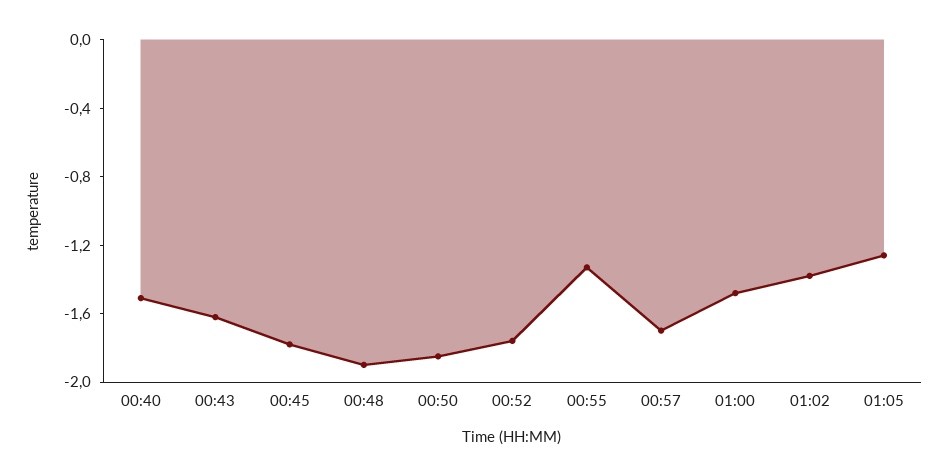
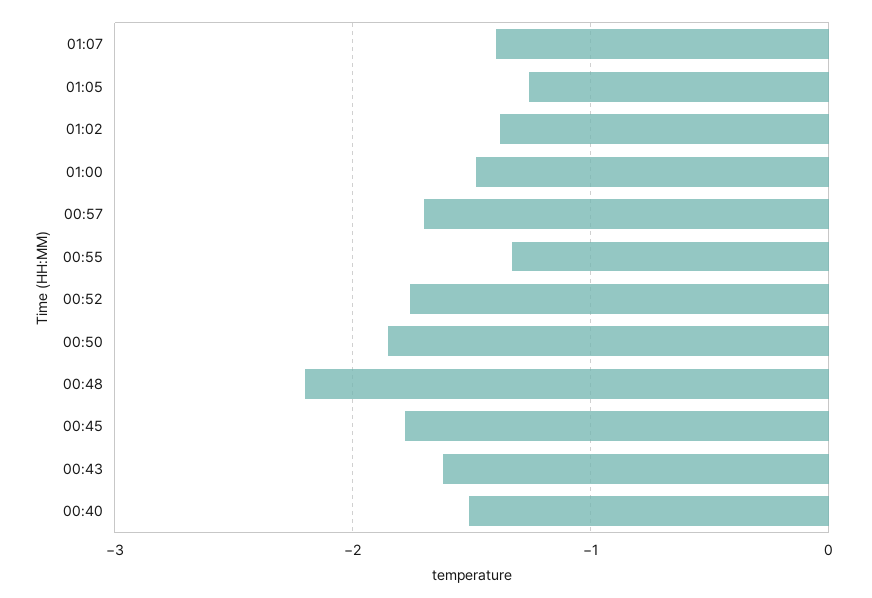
00:48: -1.9 -> -2.2
01:07: none -> -1.4

